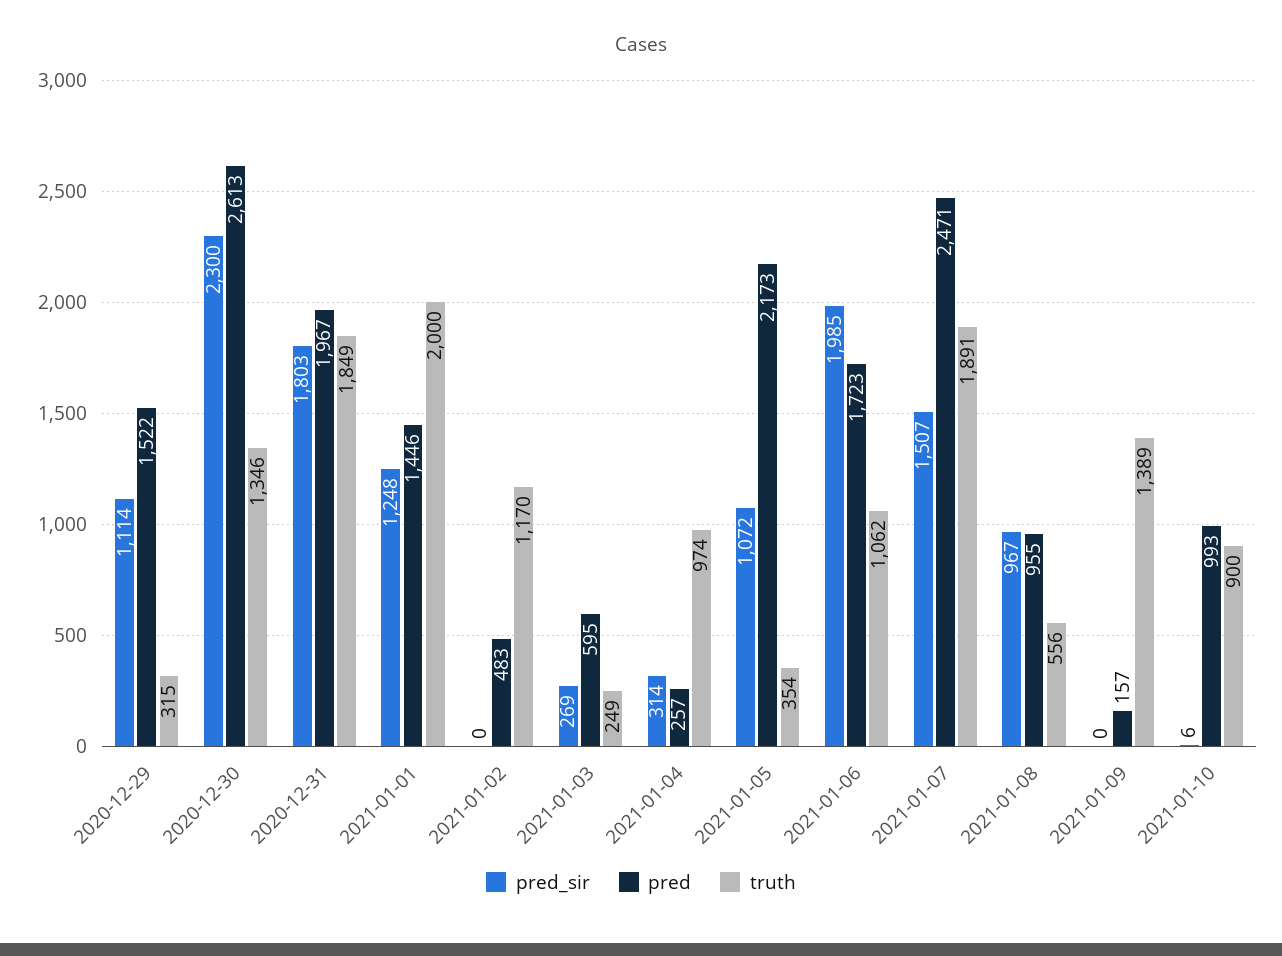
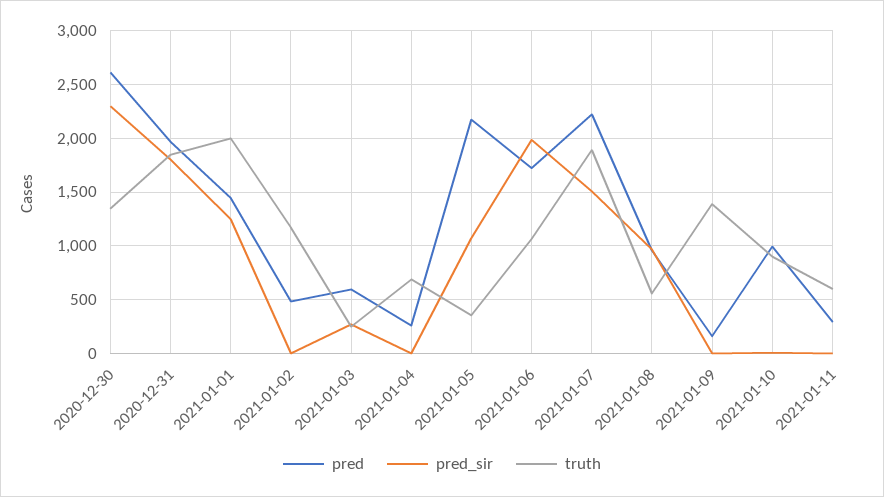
pred_sir, 2020-12-29: 1114 -> none
pred, 2020-12-29: 1522 -> none
truth, 2020-12-29: 315 -> none
pred_sir, 2021-01-04: 314 -> 0
truth, 2021-01-04: 974 -> 700
pred, 2021-01-07: 2471 -> 2200
pred, 2021-01-11: none -> 300
pred_sir, 2021-01-11: none -> 0
truth, 2021-01-11: none -> 600

